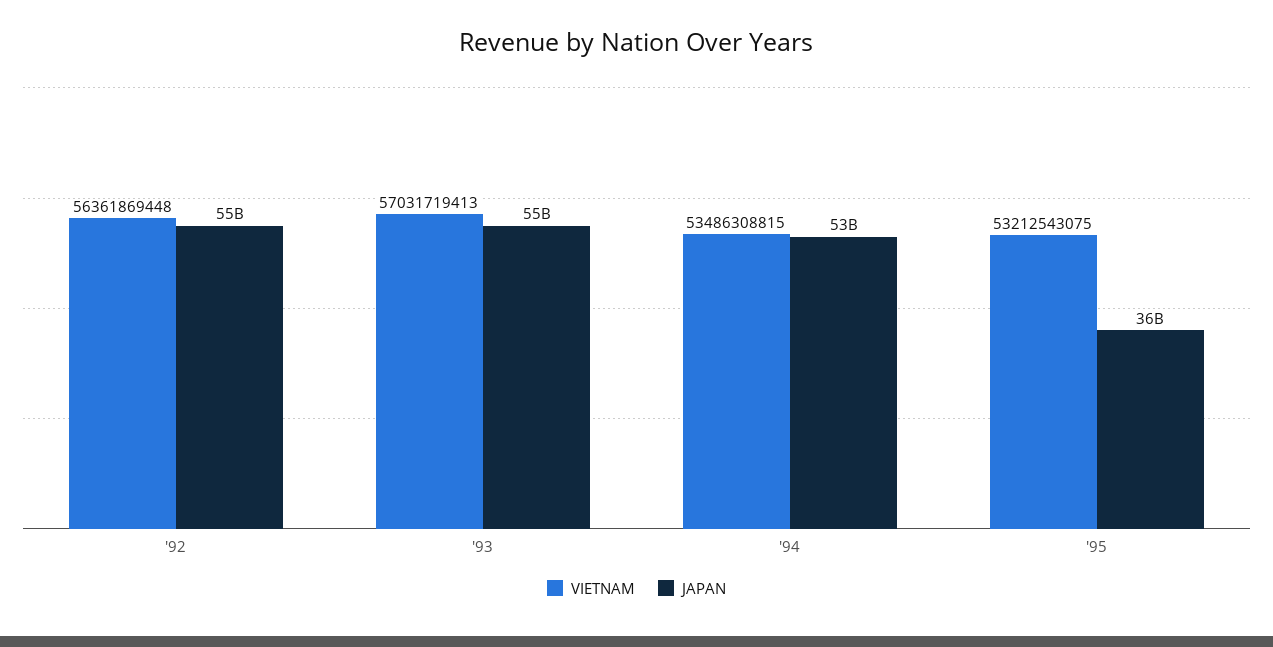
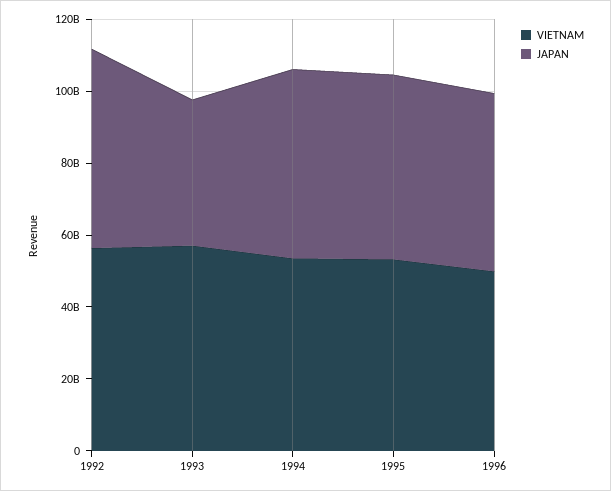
JAPAN, '93: 55000000000 -> 40000000000
JAPAN, '95: 36000000000 -> 50000000000
VIETNAM, 1996: none -> 50000000000
JAPAN, 1996: none -> 50000000000

